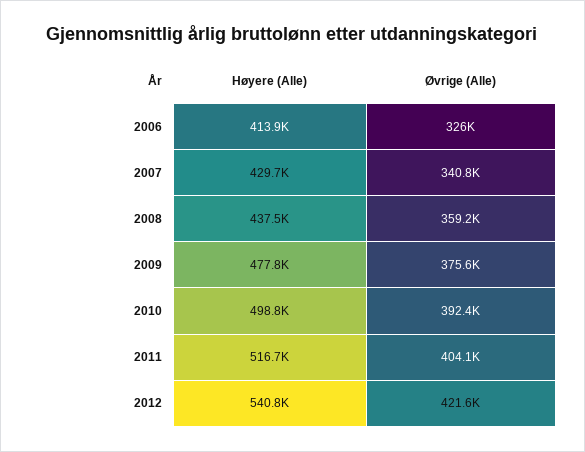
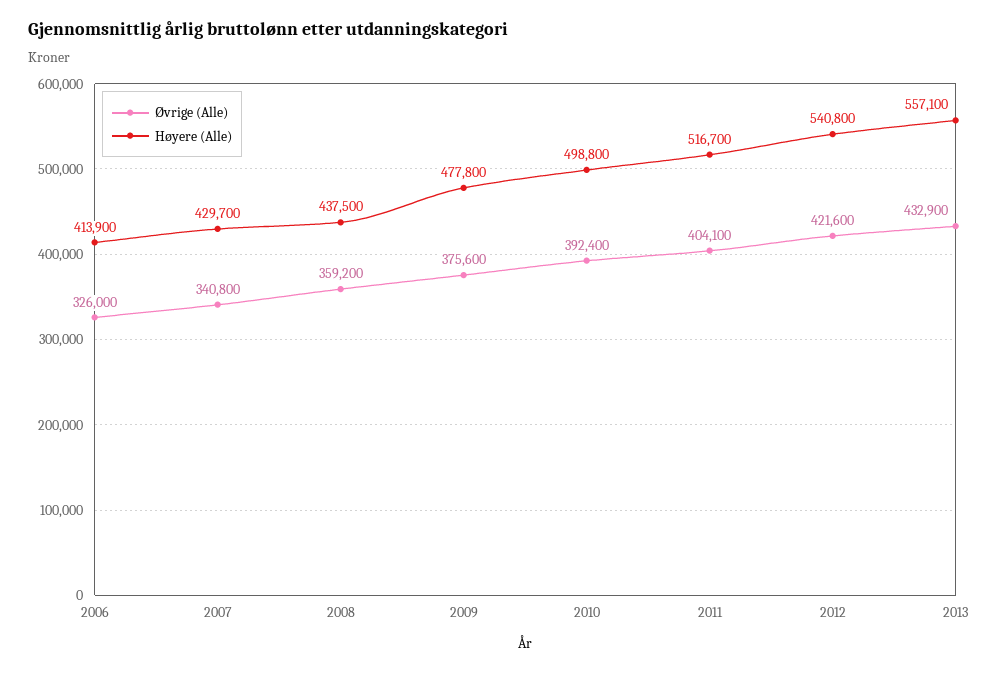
Øvrige (Alle), 2013: none -> 432900
Høyere (Alle), 2013: none -> 557100

